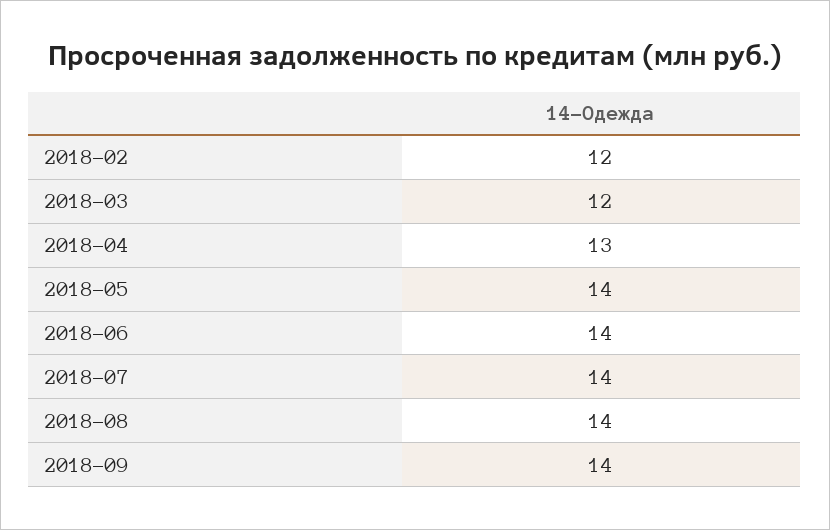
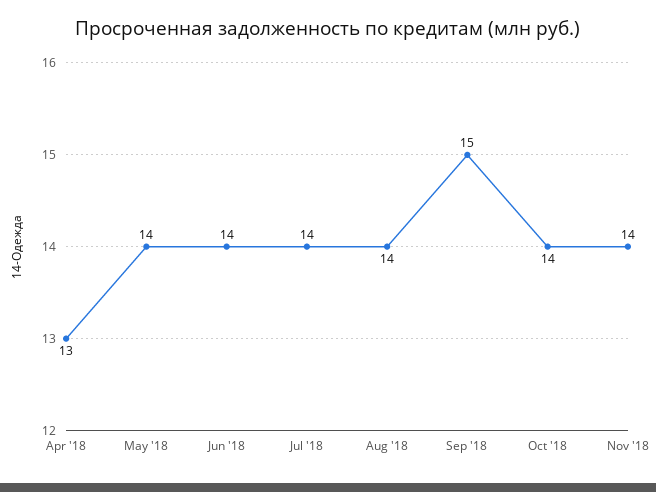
2018-02: 12 -> none
2018-03: 12 -> none
2018-09: 14 -> 15
Oct '18: none -> 14
Nov '18: none -> 14

